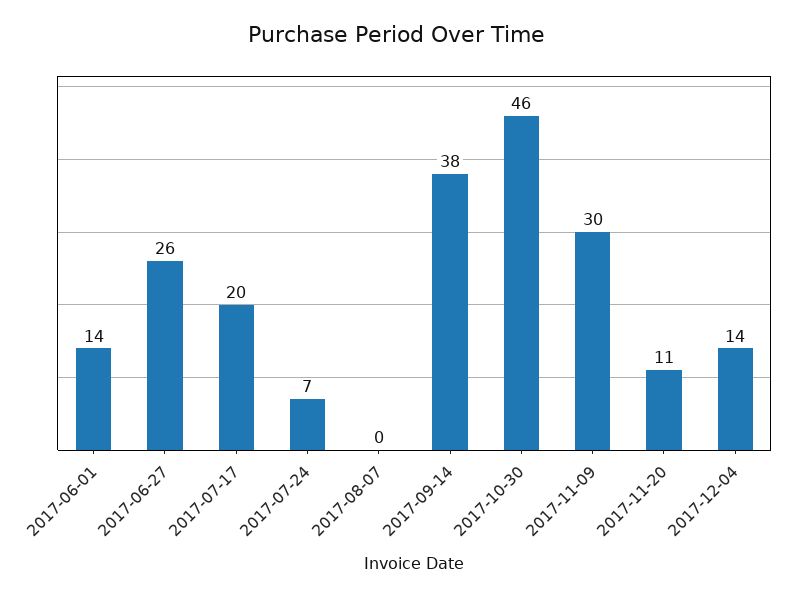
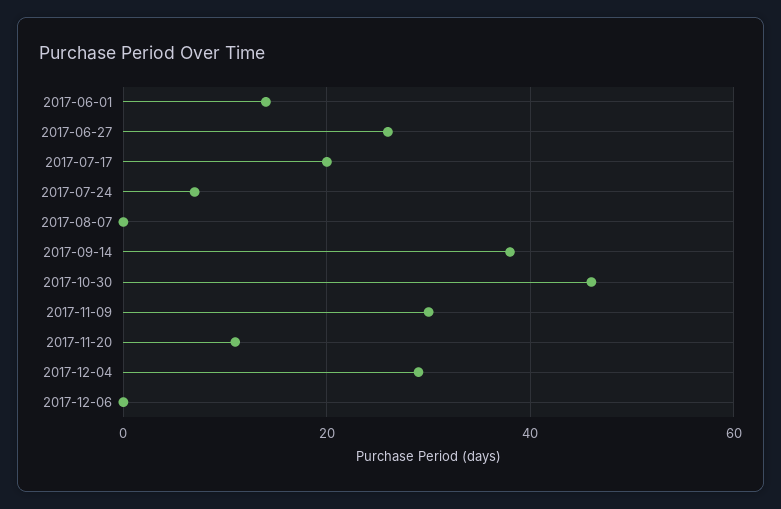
2017-12-04: 14 -> 30
2017-12-06: none -> 0

